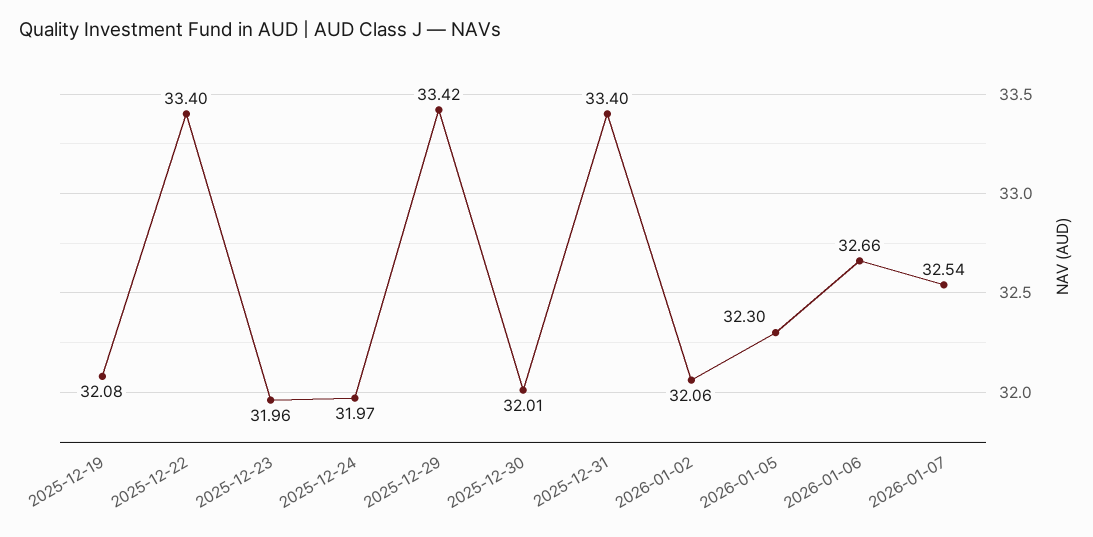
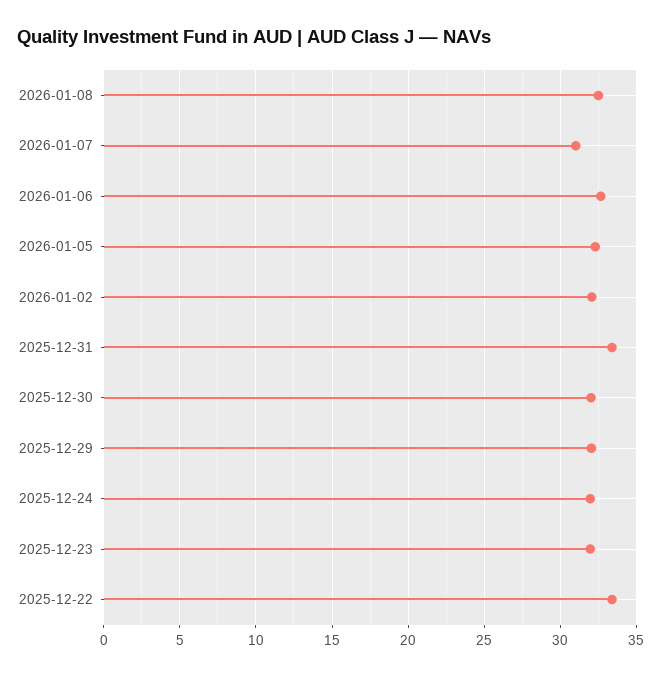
2025-12-19: 32.08 -> none
2025-12-29: 33.42 -> 32
2026-01-07: 32.54 -> 31
2026-01-08: none -> 32.5

